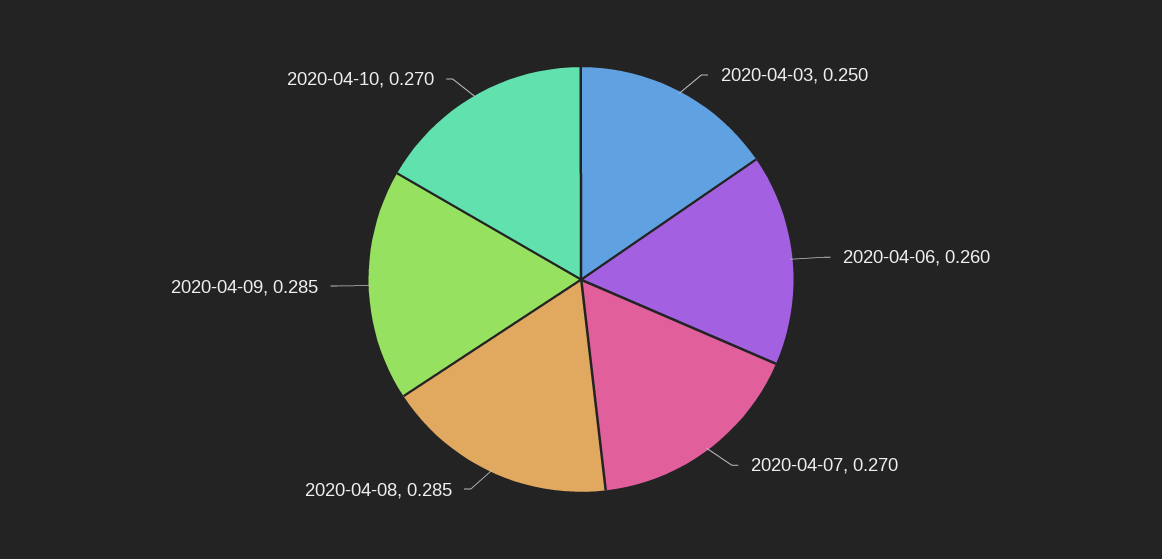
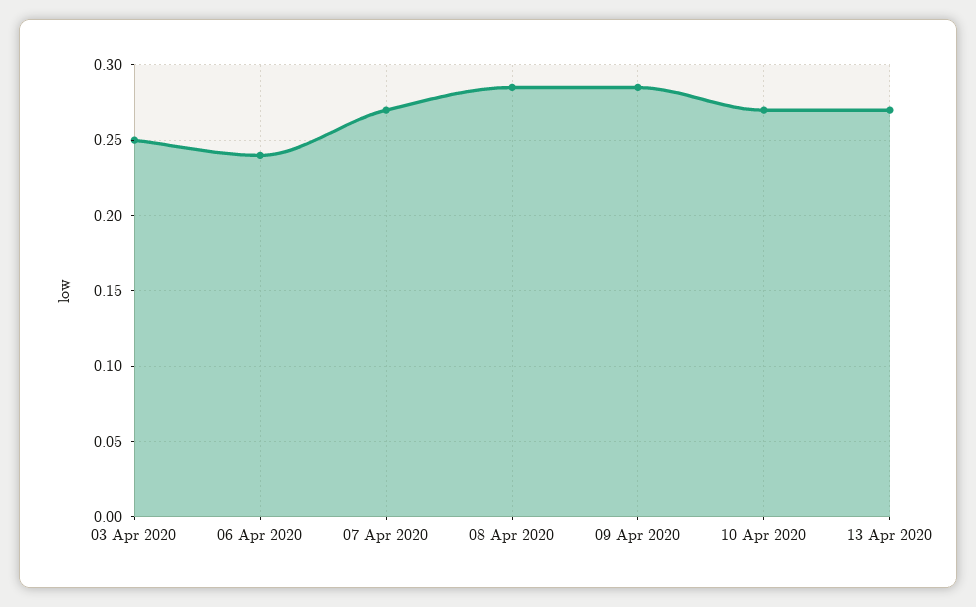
2020-04-06: 0.26 -> 0.24
13 Apr 2020: none -> 0.27

